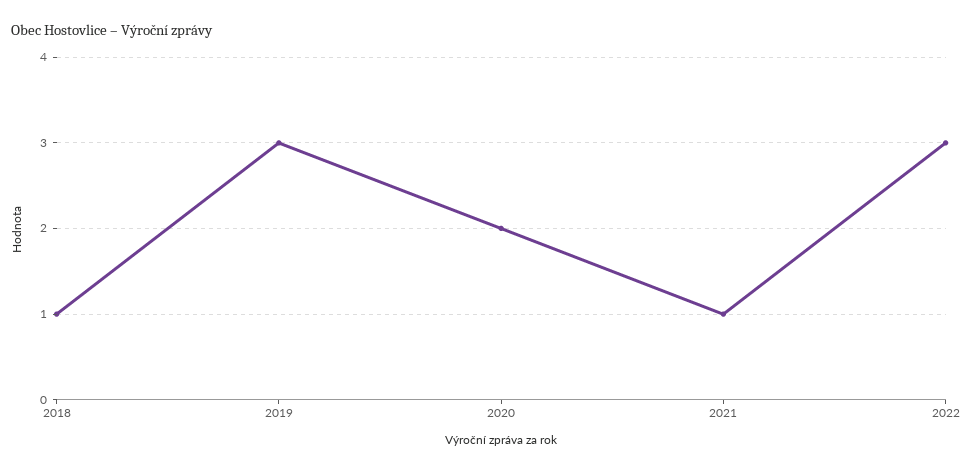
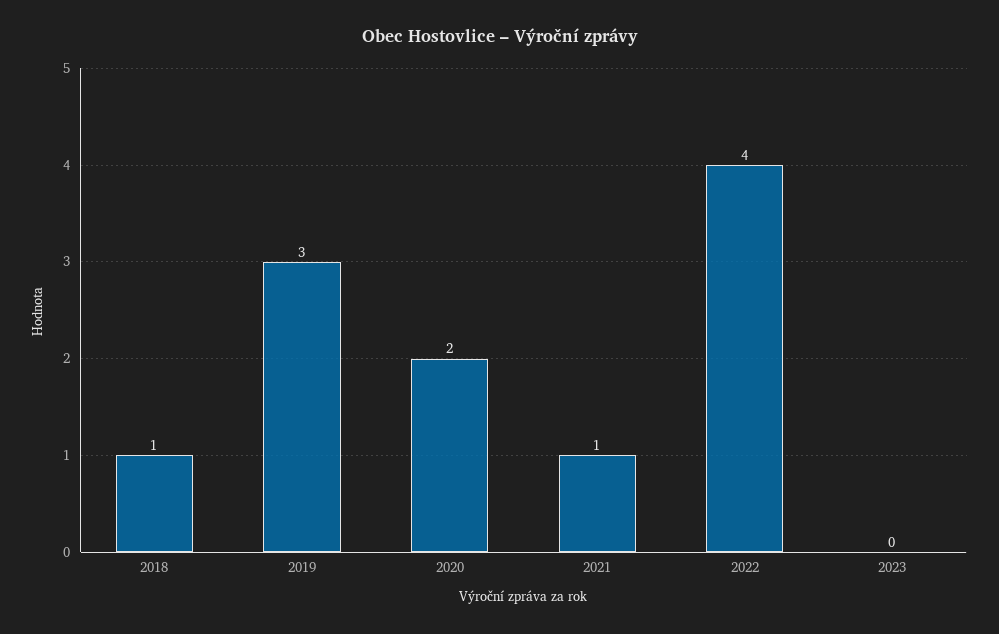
2022: 3 -> 4
2023: none -> 0

